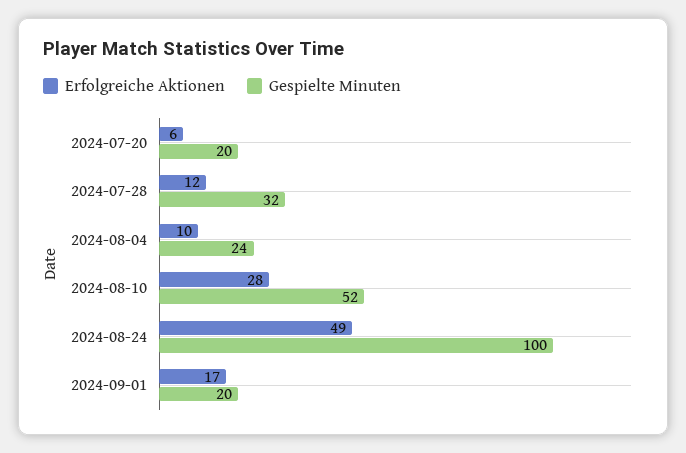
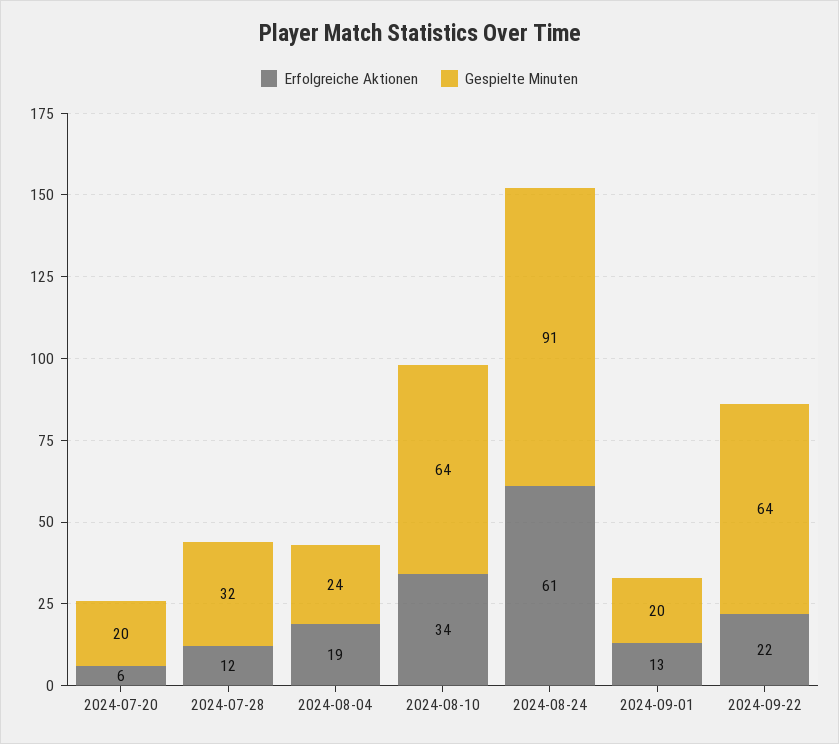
Erfolgreiche Aktionen, 2024-08-04: 10 -> 19
Erfolgreiche Aktionen, 2024-08-10: 28 -> 34
Gespielte Minuten, 2024-08-10: 52 -> 64
Erfolgreiche Aktionen, 2024-08-24: 49 -> 61
Gespielte Minuten, 2024-08-24: 100 -> 91
Erfolgreiche Aktionen, 2024-09-01: 17 -> 13
Erfolgreiche Aktionen, 2024-09-22: none -> 22
Gespielte Minuten, 2024-09-22: none -> 64

